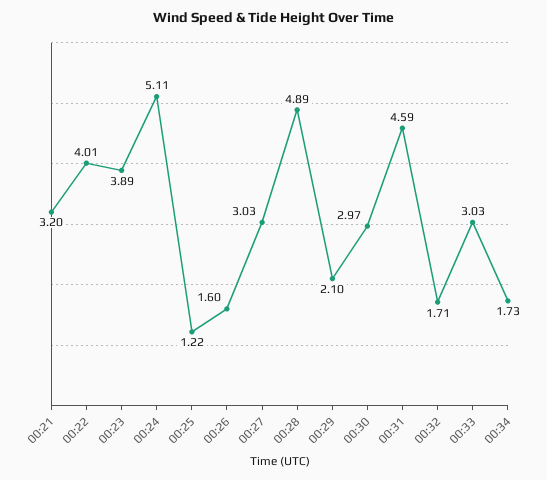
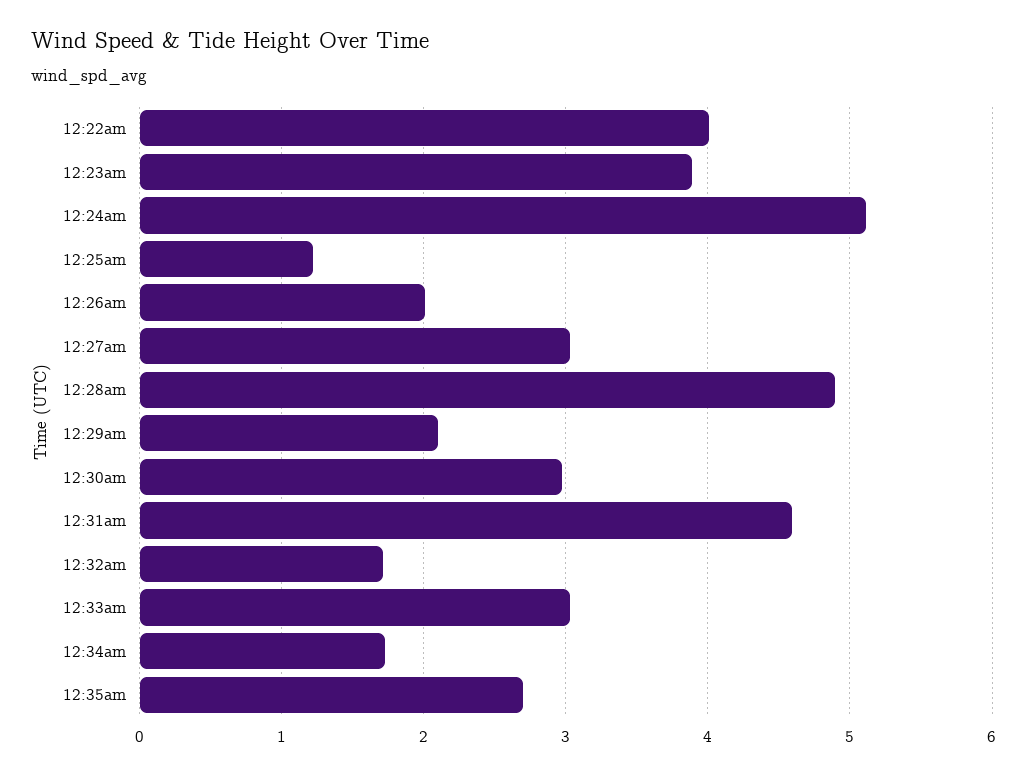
00:21: 3.2 -> none
00:26: 1.6 -> 2
12:35am: none -> 2.7

